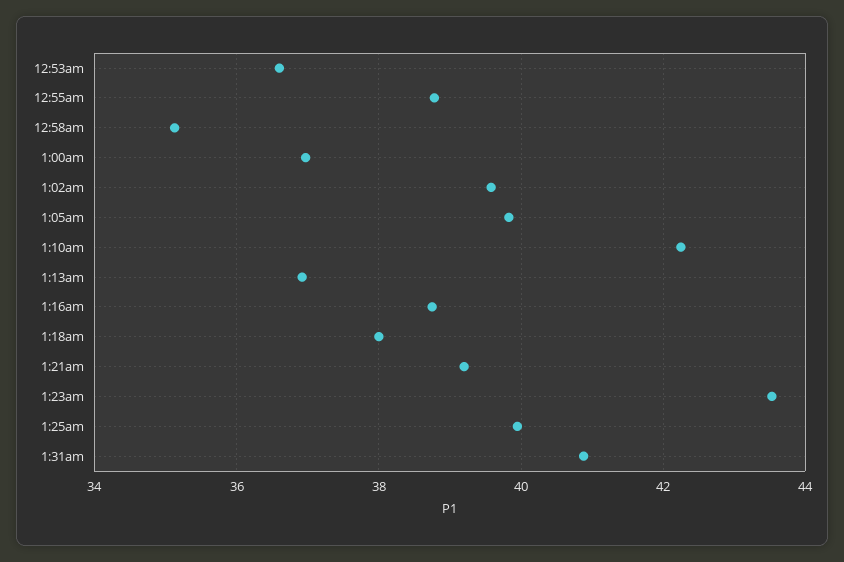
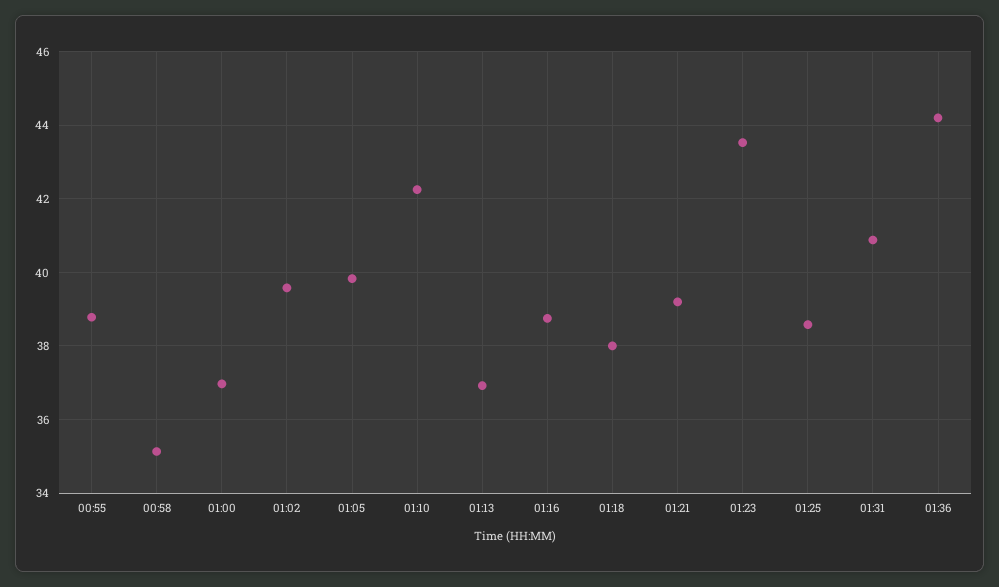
12:53am: 36.6 -> none
1:25am: 40 -> 38.6
01:36: none -> 44.2

